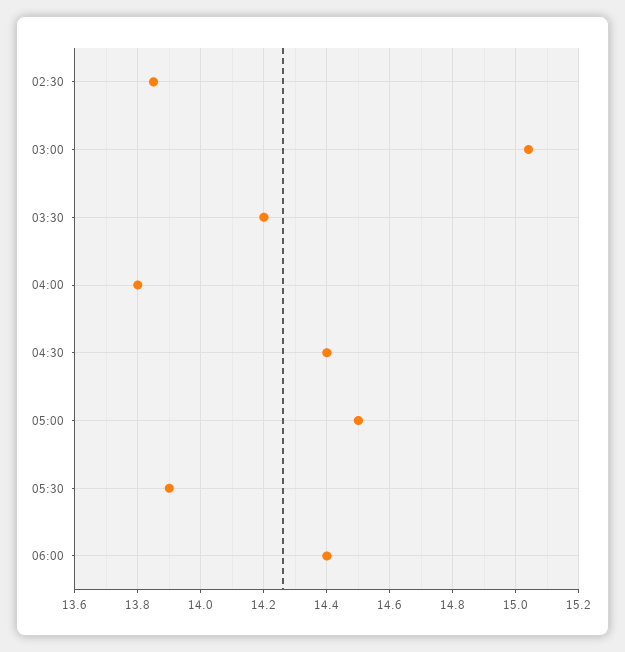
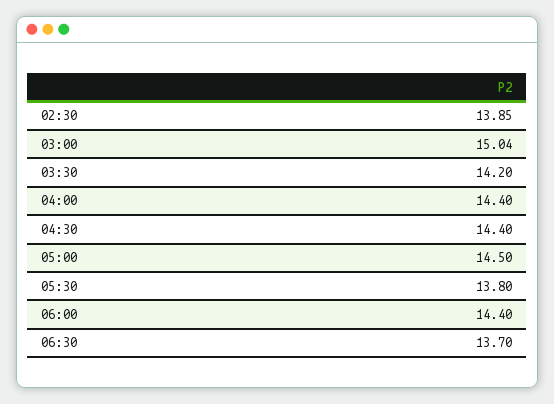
04:00: 13.8 -> 14.4
05:30: 13.9 -> 13.8
06:30: none -> 13.7

